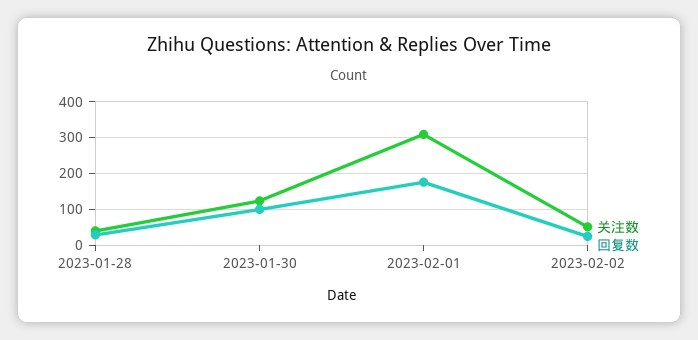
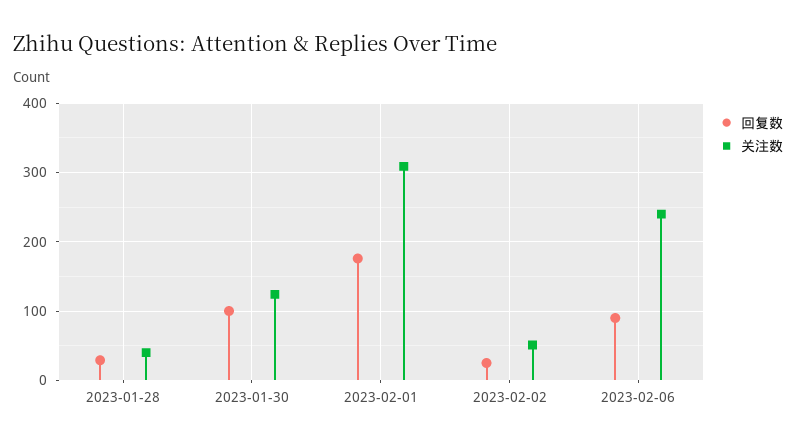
回复数, 2023-02-06: none -> 90
关注数, 2023-02-06: none -> 240

